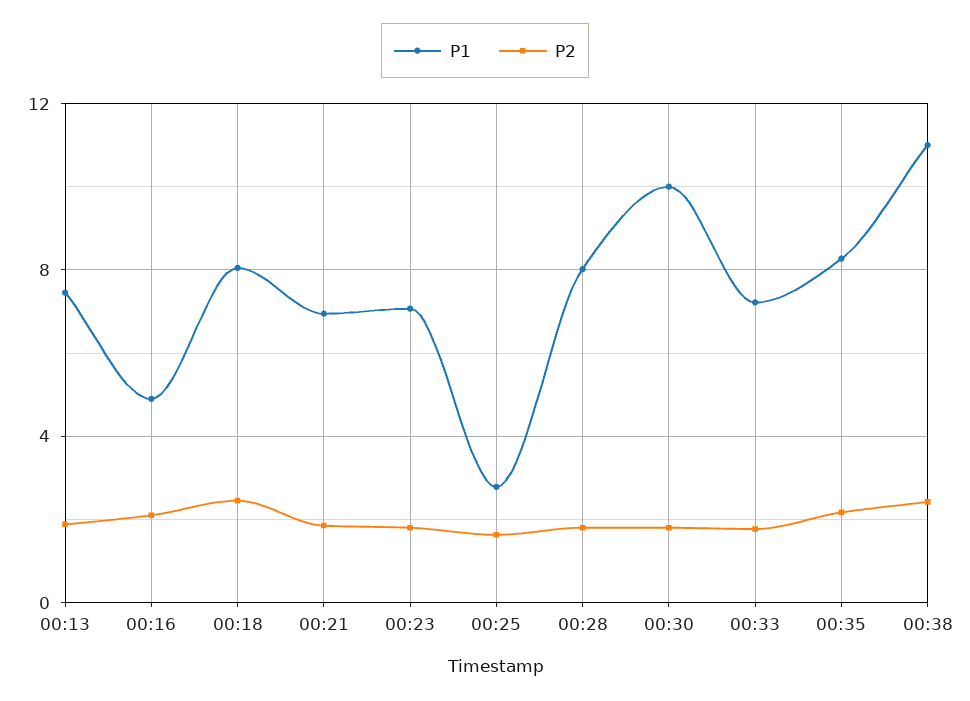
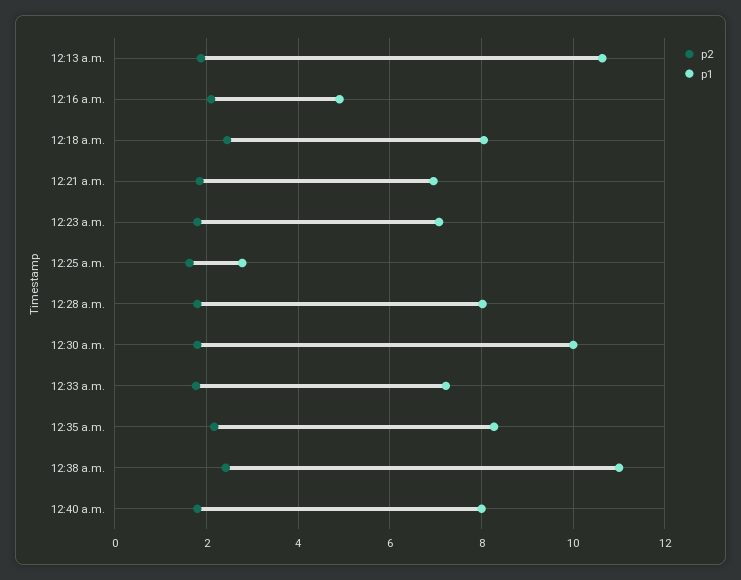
P1, 00:13: 7.5 -> 10.6
P2, 12:40 a.m.: none -> 1.8
P1, 12:40 a.m.: none -> 8

